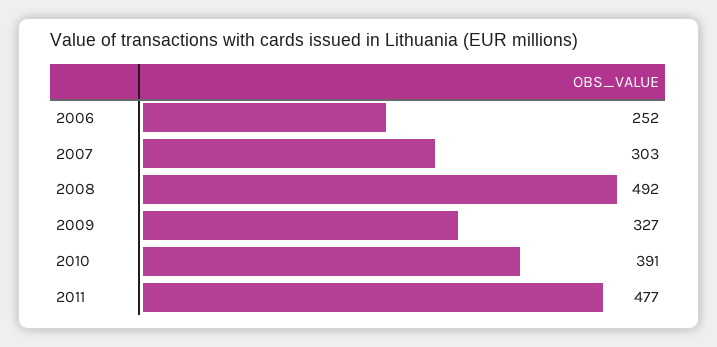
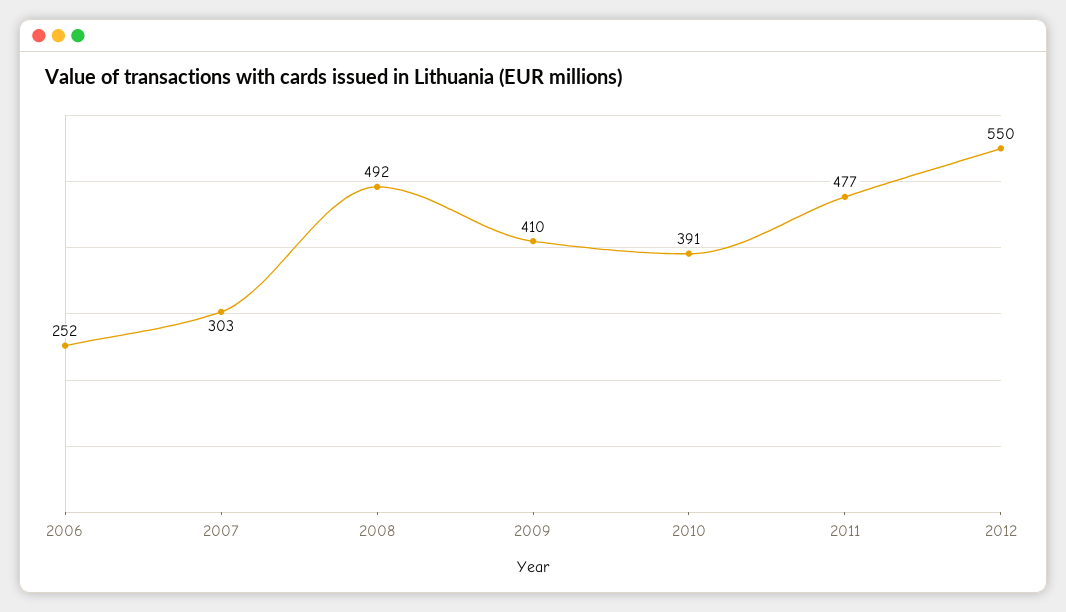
2009: 327 -> 410
2012: none -> 550

